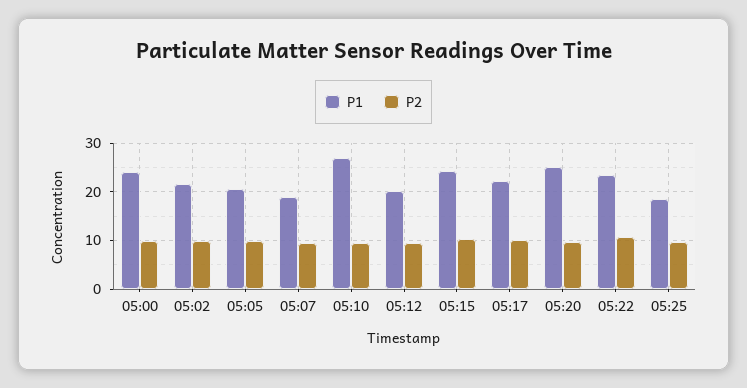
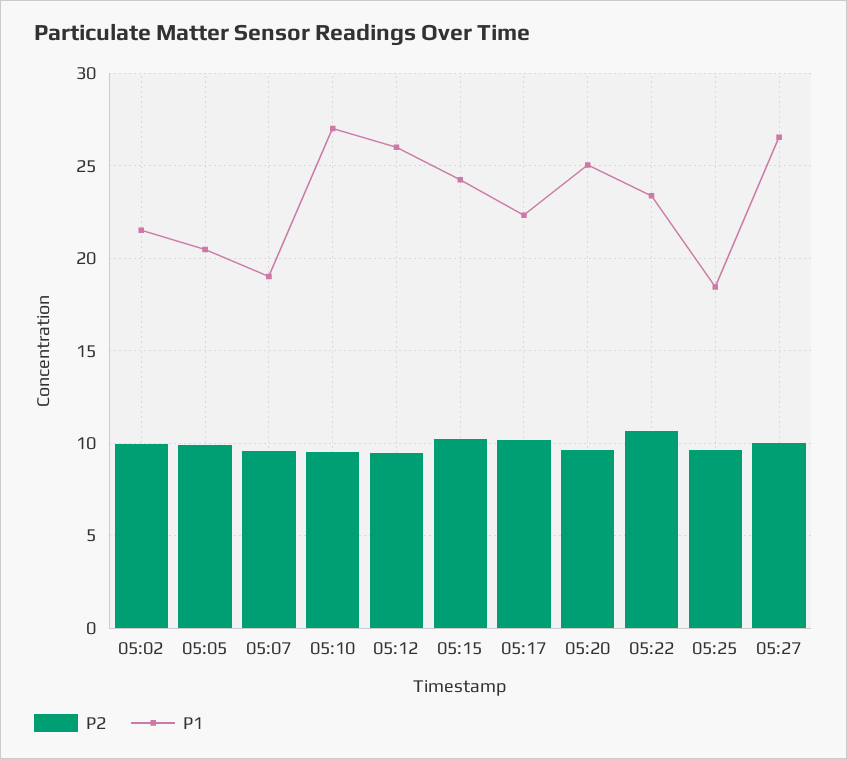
P1, 05:00: 24 -> none
P2, 05:00: 10 -> none
P1, 05:12: 20 -> 26
P2, 05:27: none -> 10
P1, 05:27: none -> 26.5

